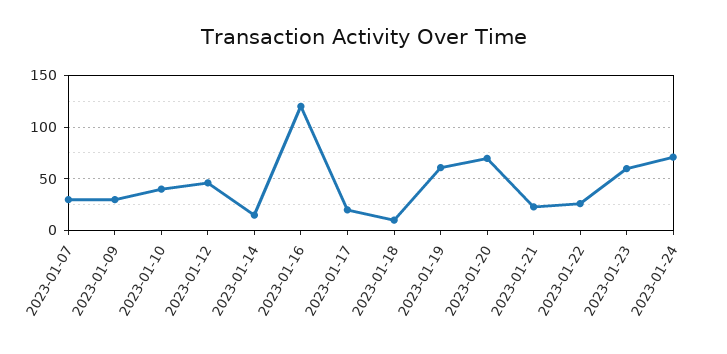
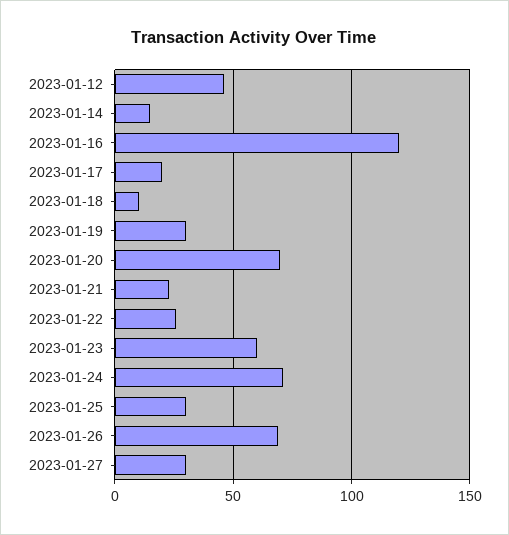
2023-01-07: 30 -> none
2023-01-09: 30 -> none
2023-01-10: 40 -> none
2023-01-19: 60 -> 30
2023-01-25: none -> 30
2023-01-26: none -> 70
2023-01-27: none -> 30

